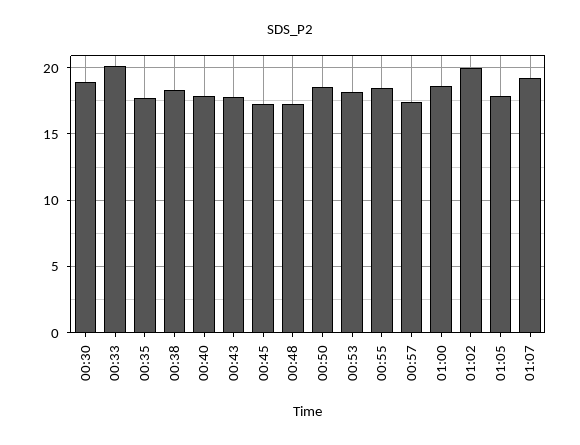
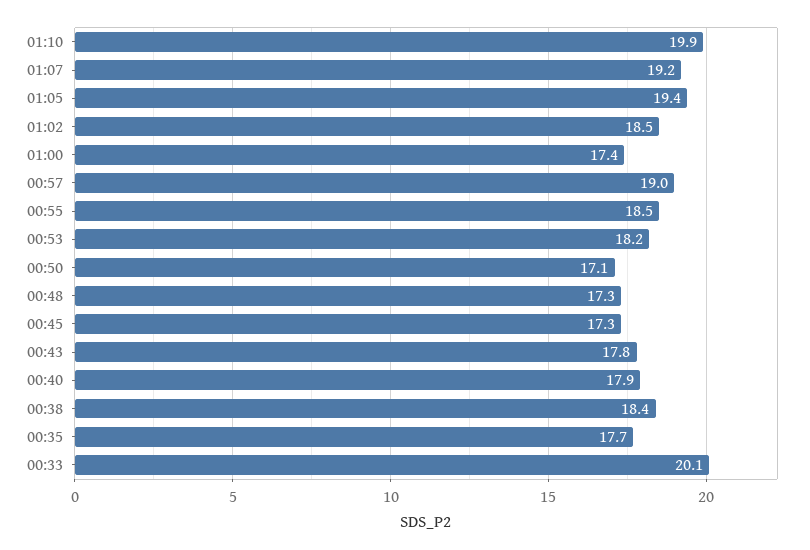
00:30: 19 -> none
00:50: 18.5 -> 17.1
00:57: 17.5 -> 19
01:00: 18.5 -> 17.4
01:02: 20 -> 18.5
01:05: 18 -> 19.4
01:10: none -> 19.9

